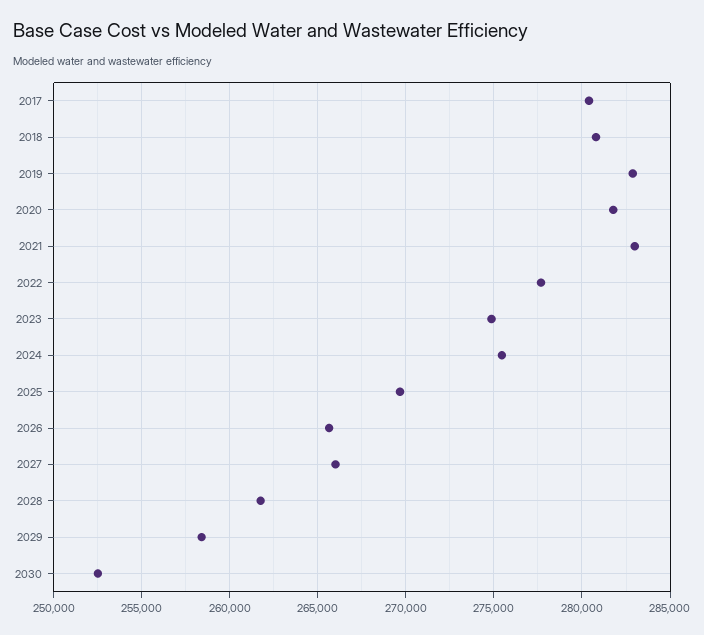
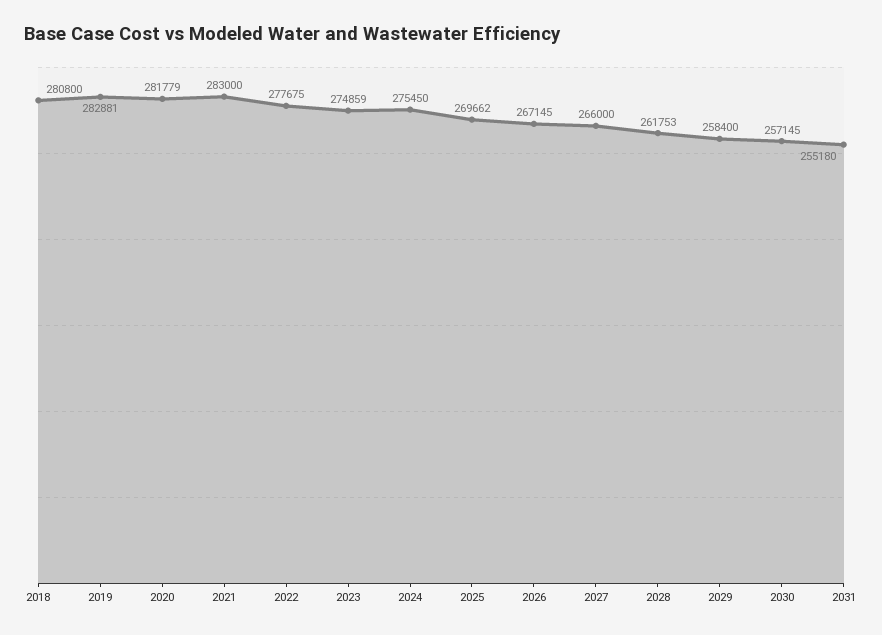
2017: 280500 -> none
2026: 265500 -> 267145
2030: 252500 -> 257145
2031: none -> 255180

